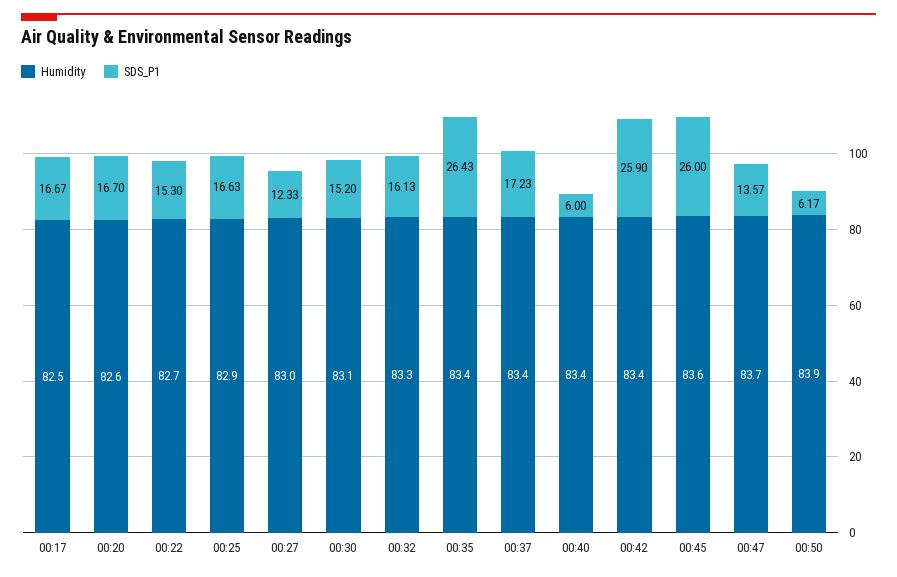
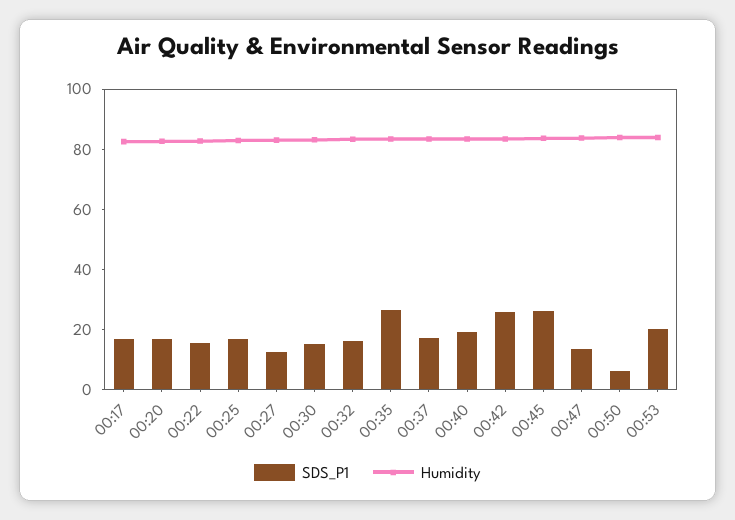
SDS_P1, 00:40: 6 -> 20
SDS_P1, 00:53: none -> 20
Humidity, 00:53: none -> 85

